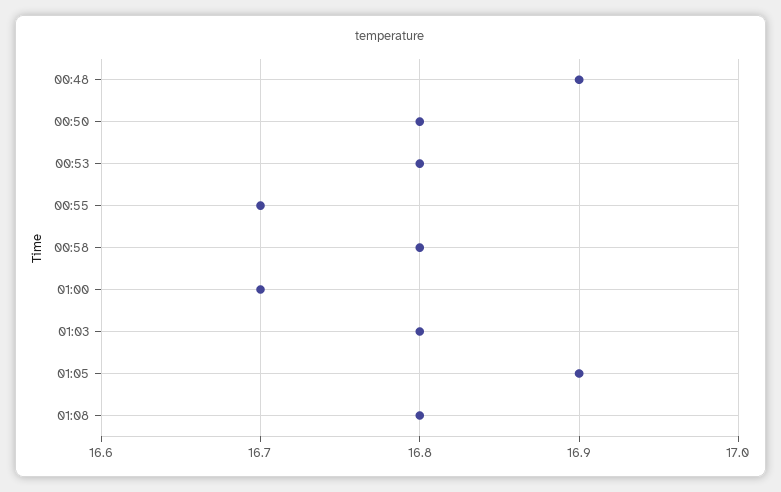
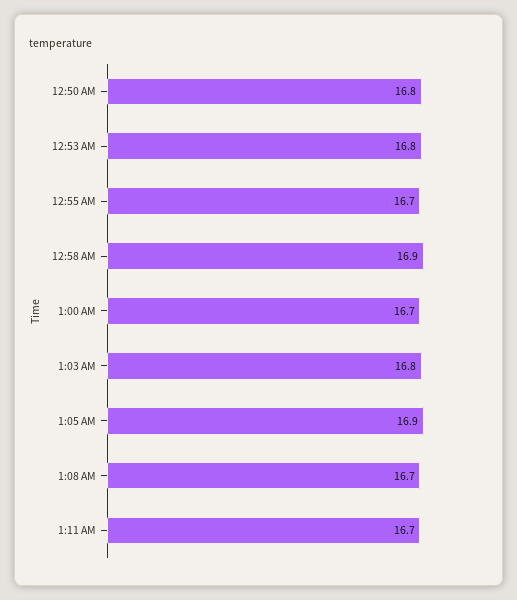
00:48: 16.9 -> none
00:58: 16.8 -> 16.9
01:08: 16.8 -> 16.7
1:11 AM: none -> 16.7

